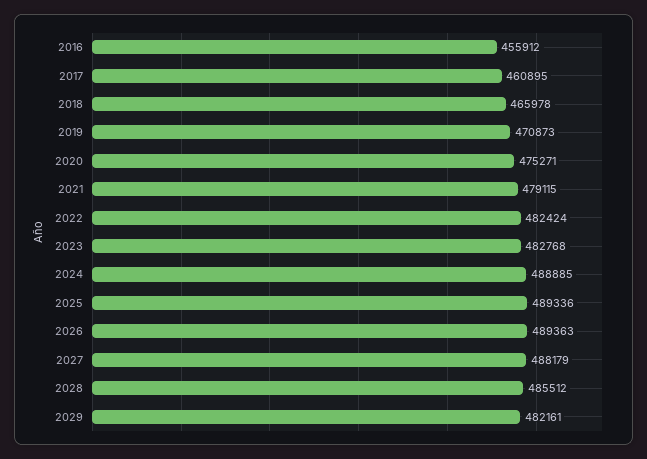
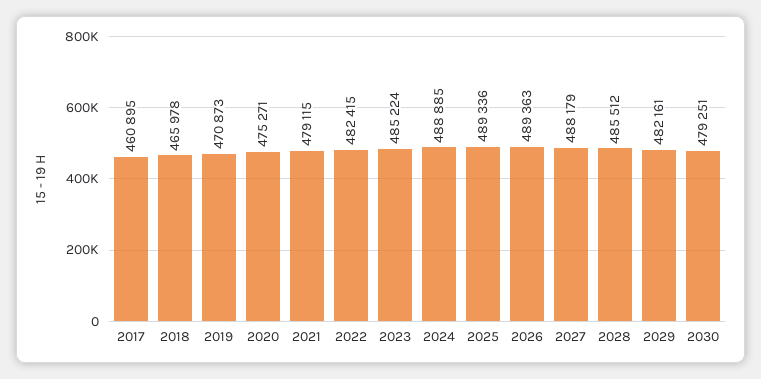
2016: 455912 -> none
2022: 482424 -> 482415
2023: 482768 -> 485224
2030: none -> 479251

